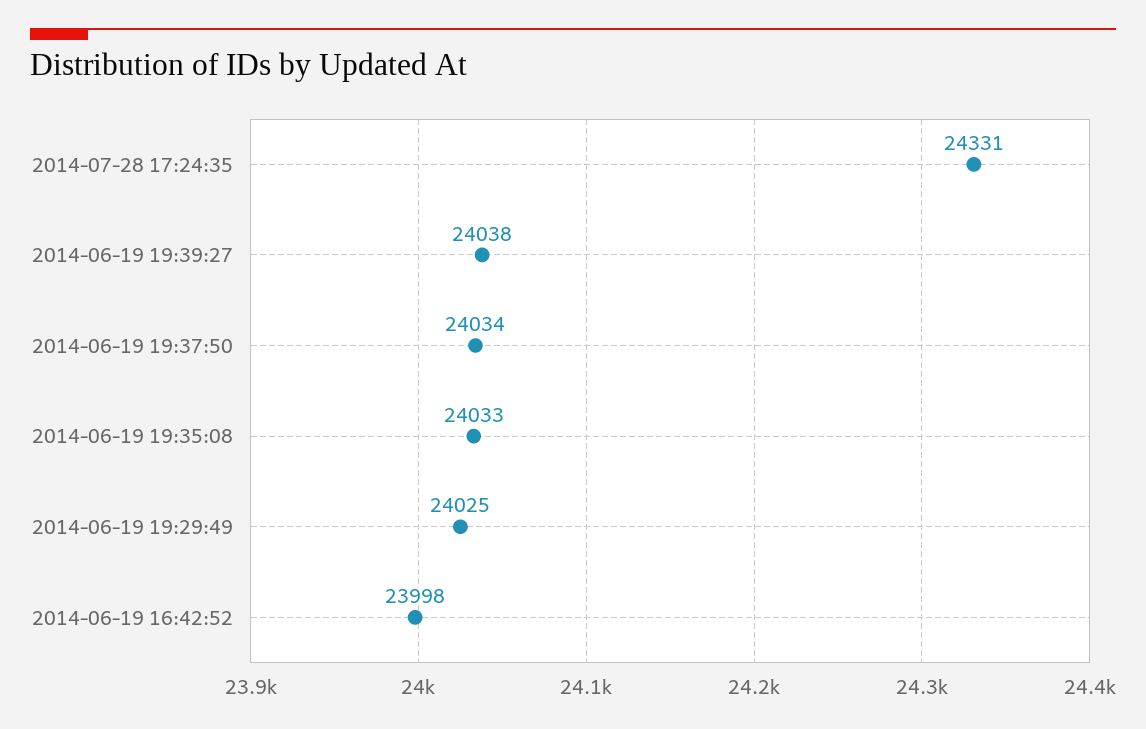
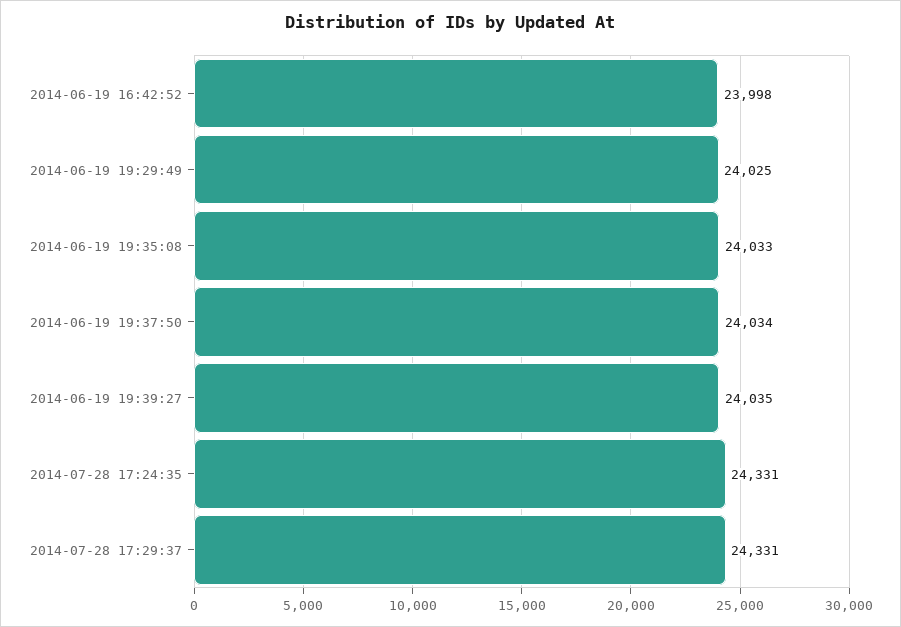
2014-06-19 19:39:27: 24038 -> 24035
2014-07-28 17:29:37: none -> 24331

